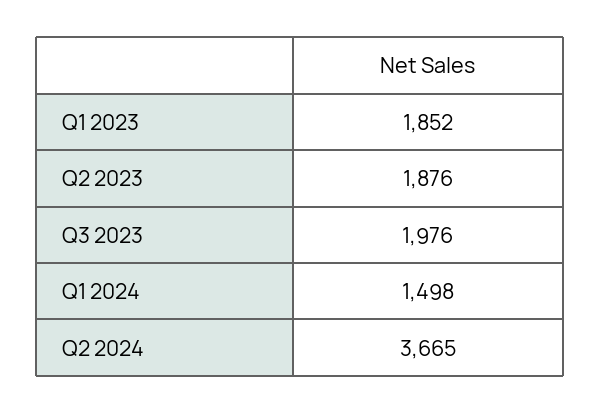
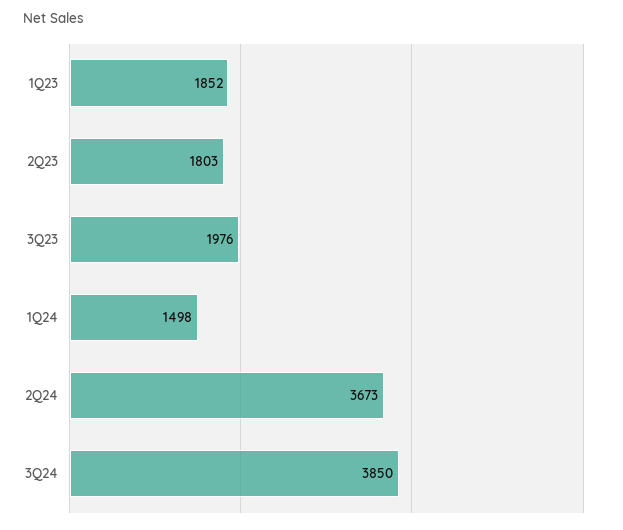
Q2 2023: 1876 -> 1803
Q2 2024: 3665 -> 3673
3Q24: none -> 3850

